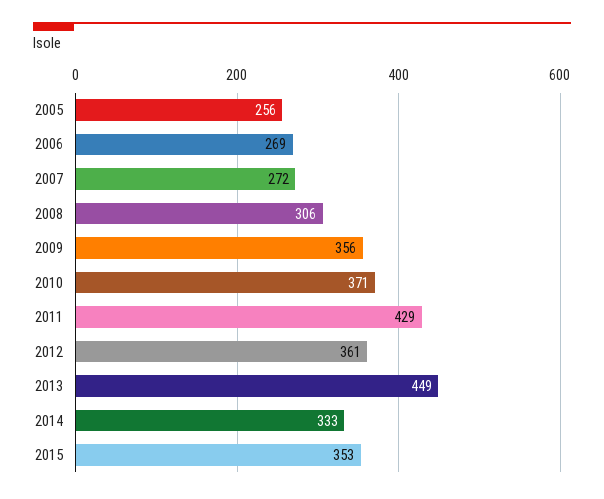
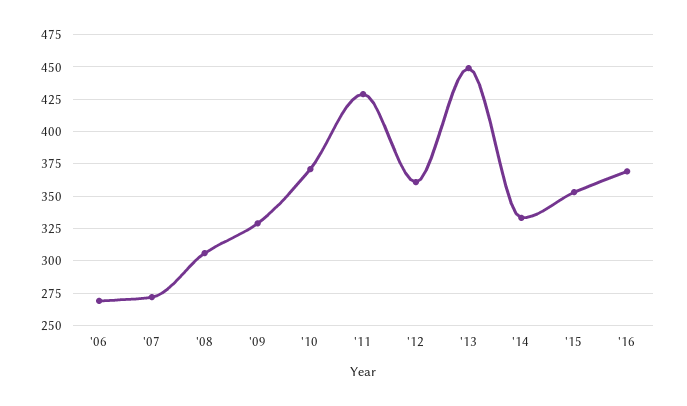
2005: 256 -> none
2009: 356 -> 330
'16: none -> 370

